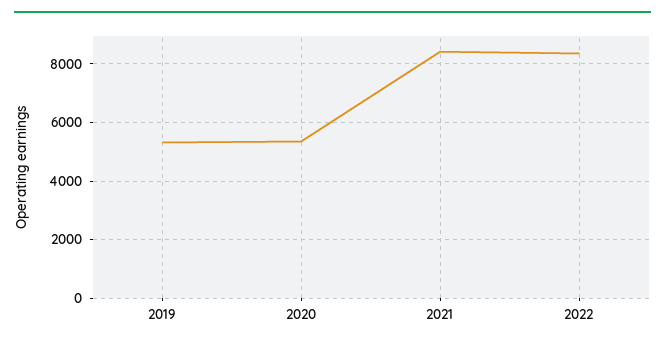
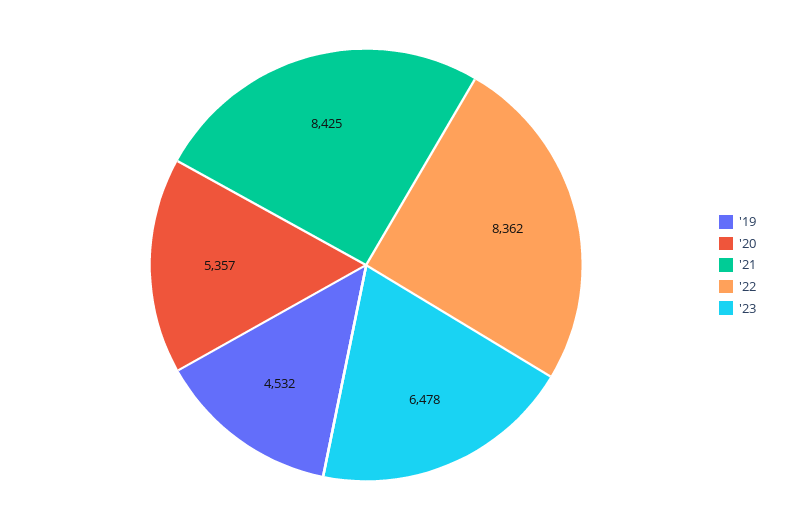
2019: 5250 -> 4532
'23: none -> 6478

